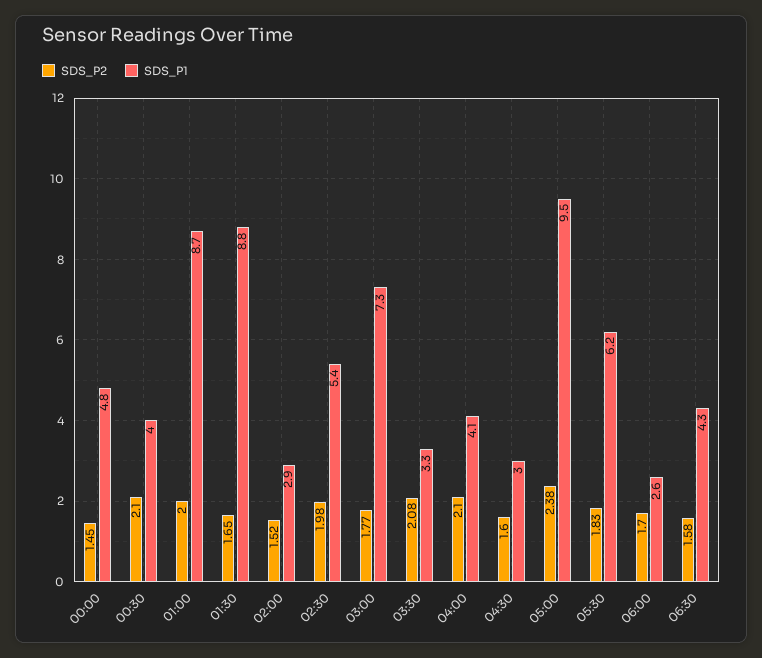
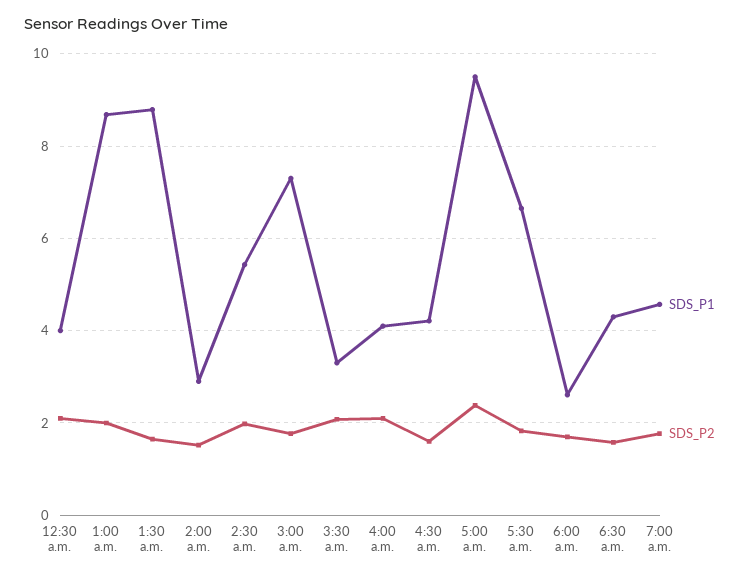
SDS_P2, 00:00: 1.45 -> none
SDS_P1, 00:00: 4.8 -> none
SDS_P1, 04:30: 3 -> 4.2
SDS_P1, 05:30: 6.2 -> 6.6
SDS_P1, 7:00 a.m.: none -> 4.6
SDS_P2, 7:00 a.m.: none -> 1.8

